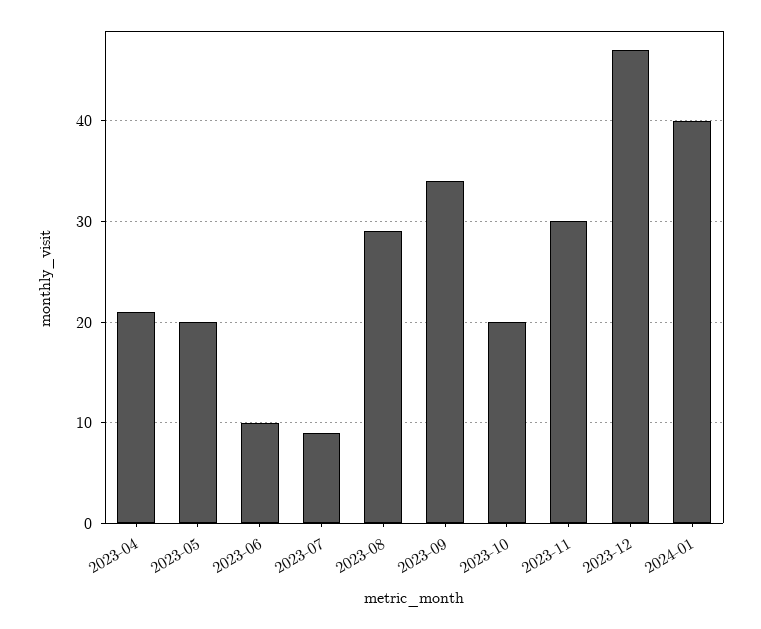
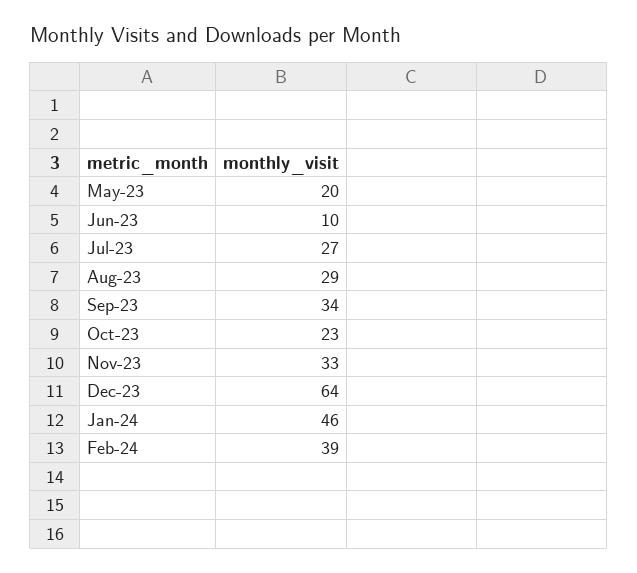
2023-04: 21 -> none
2023-07: 9 -> 27
2023-10: 20 -> 23
2023-11: 30 -> 33
2023-12: 47 -> 64
2024-01: 40 -> 46
Feb-24: none -> 39

